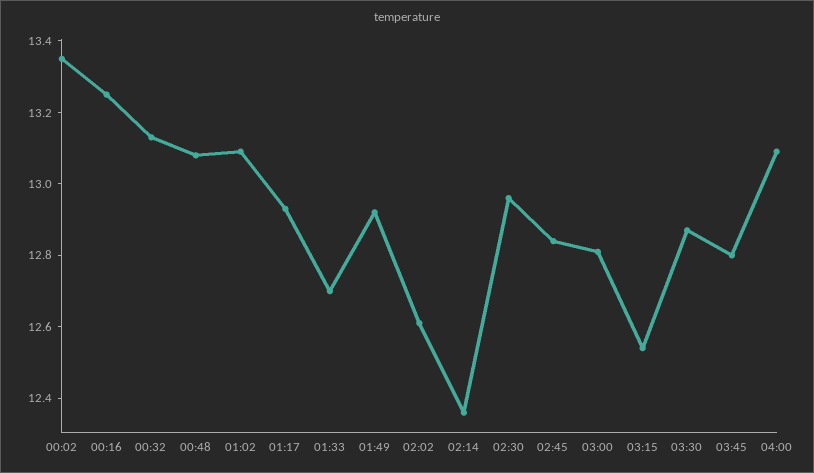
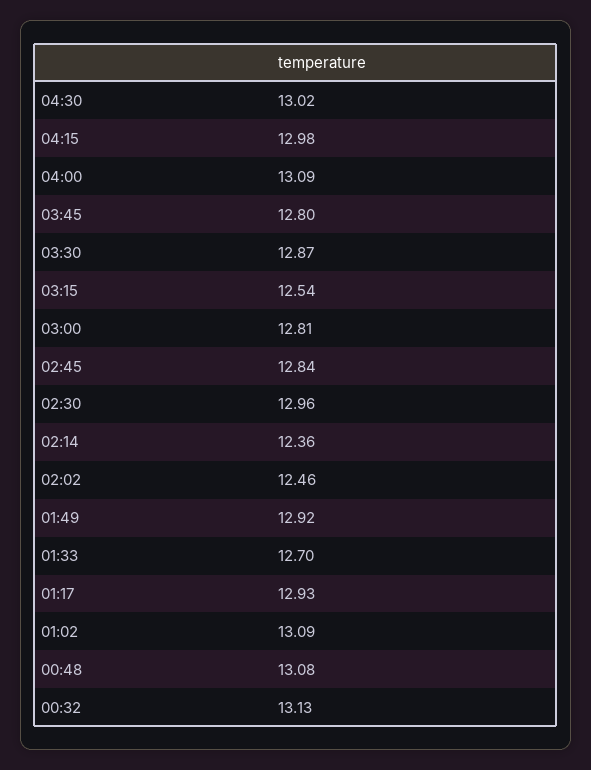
00:02: 13.35 -> none
00:16: 13.25 -> none
02:02: 12.6 -> 12.46
04:30: none -> 13.02
04:15: none -> 12.98

